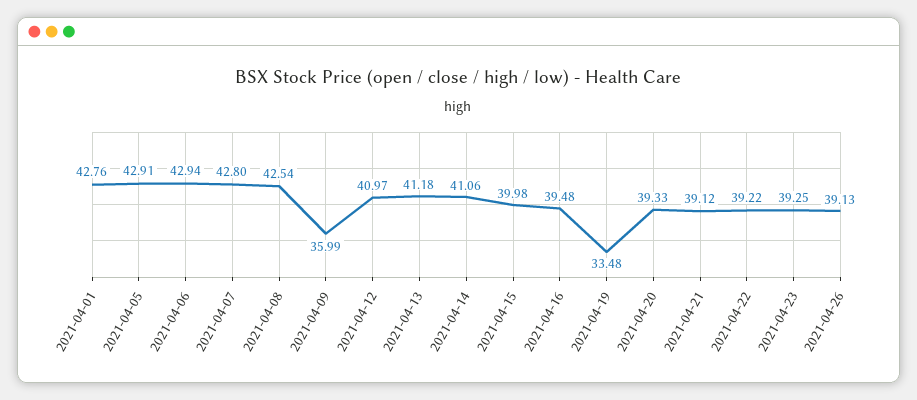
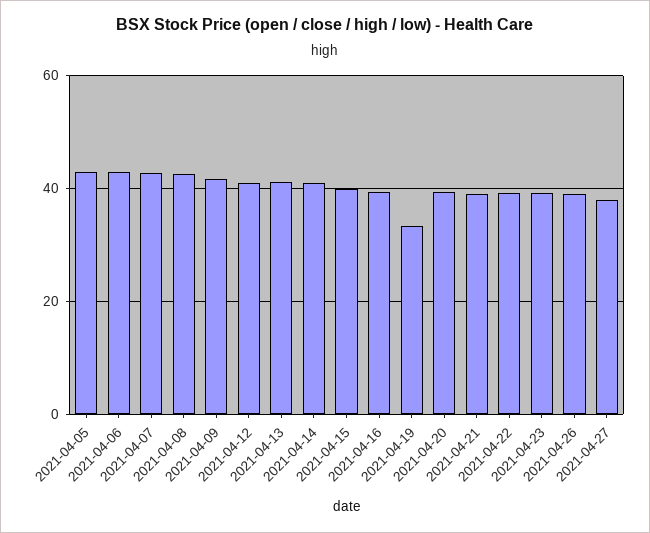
2021-04-01: 42.76 -> none
2021-04-09: 35.99 -> 42
2021-04-27: none -> 38

